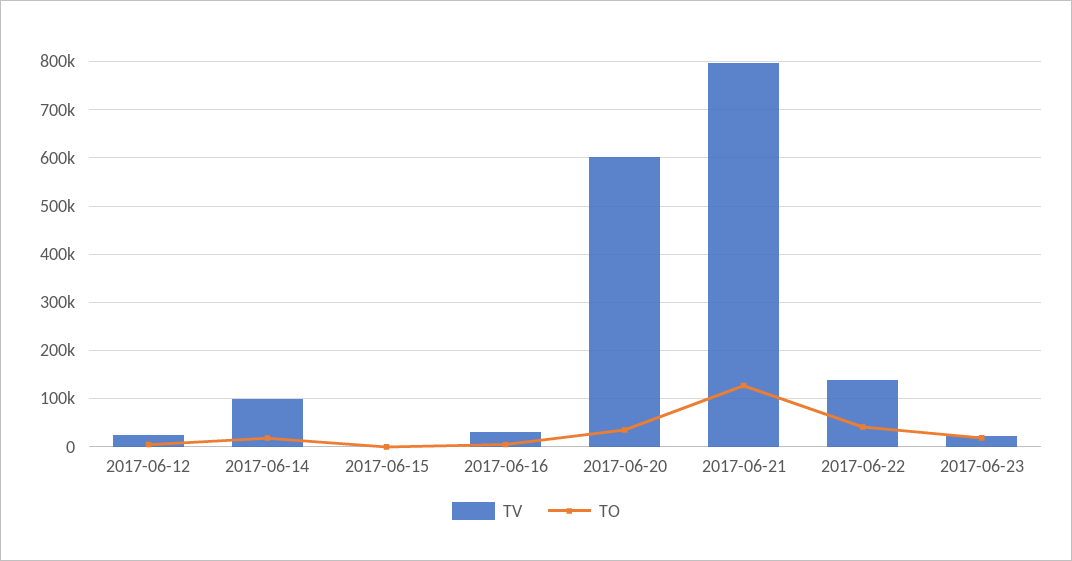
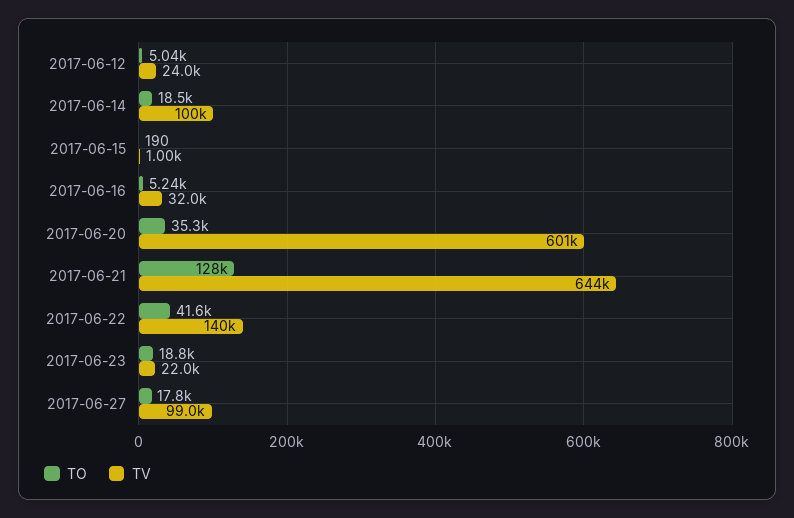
TV, 2017-06-21: 800000 -> 644000
TO, 2017-06-27: none -> 17800
TV, 2017-06-27: none -> 99000

